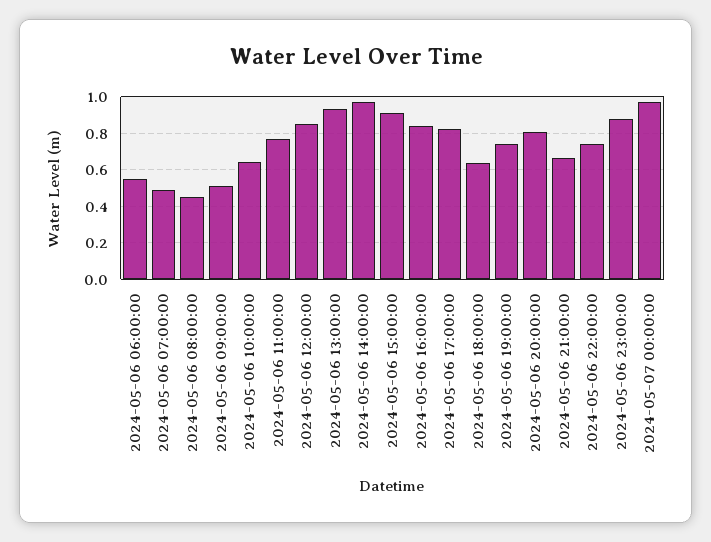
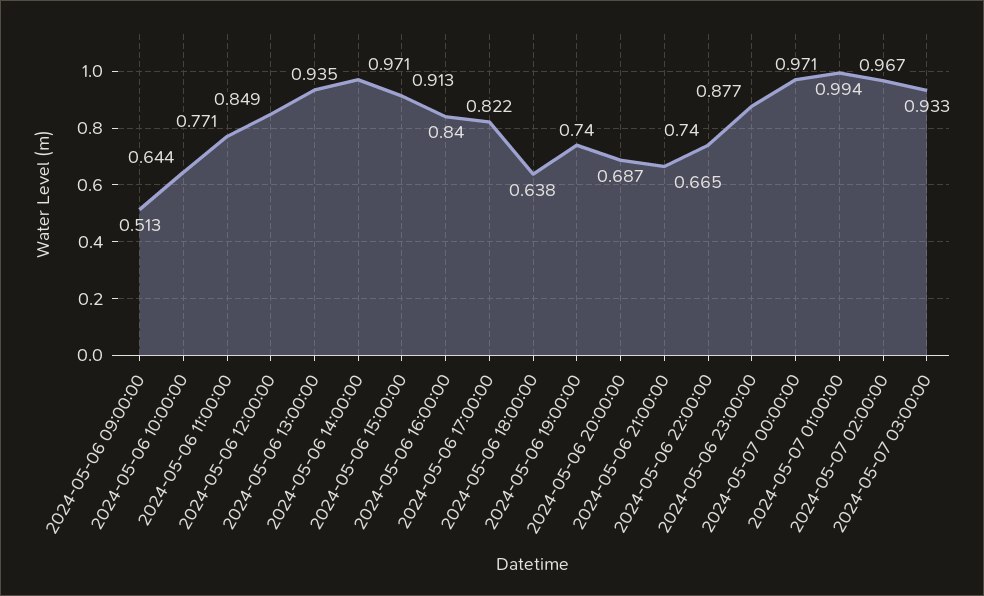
2024-05-06 06:00:00: 0.55 -> none
2024-05-06 07:00:00: 0.5 -> none
2024-05-06 08:00:00: 0.45 -> none
2024-05-06 20:00:00: 0.8 -> 0.687
2024-05-07 01:00:00: none -> 0.994
2024-05-07 02:00:00: none -> 0.967
2024-05-07 03:00:00: none -> 0.933

